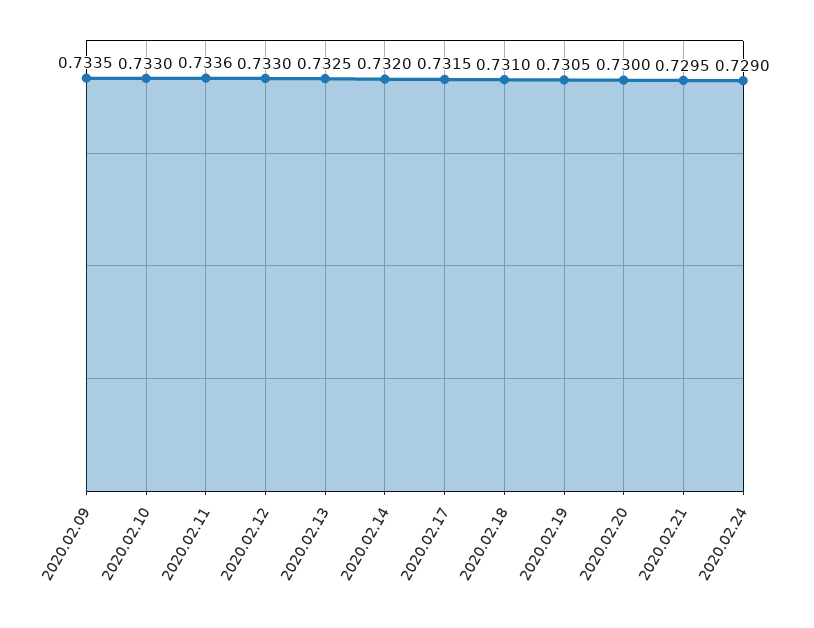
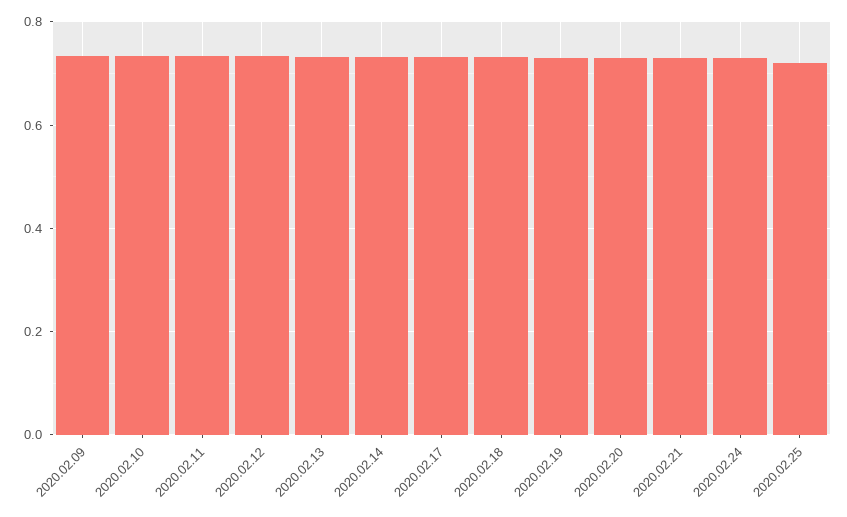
2020.02.25: none -> 0.72

